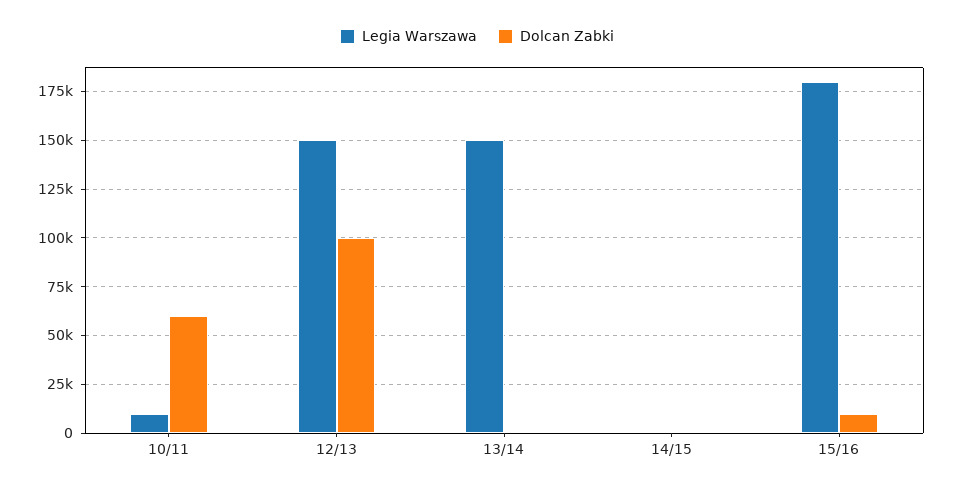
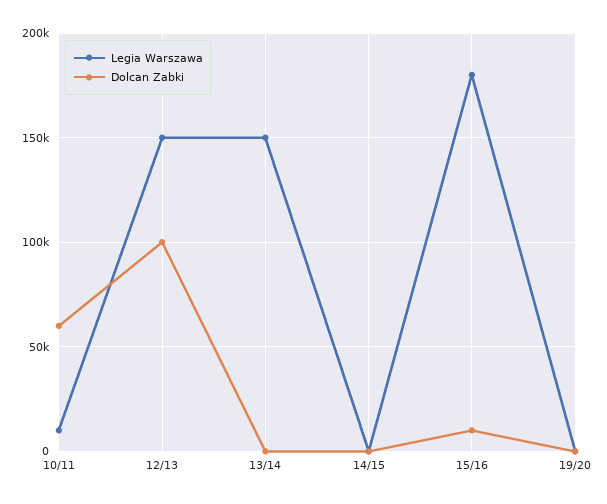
Legia Warszawa, 19/20: none -> 0
Dolcan Zabki, 19/20: none -> 0

